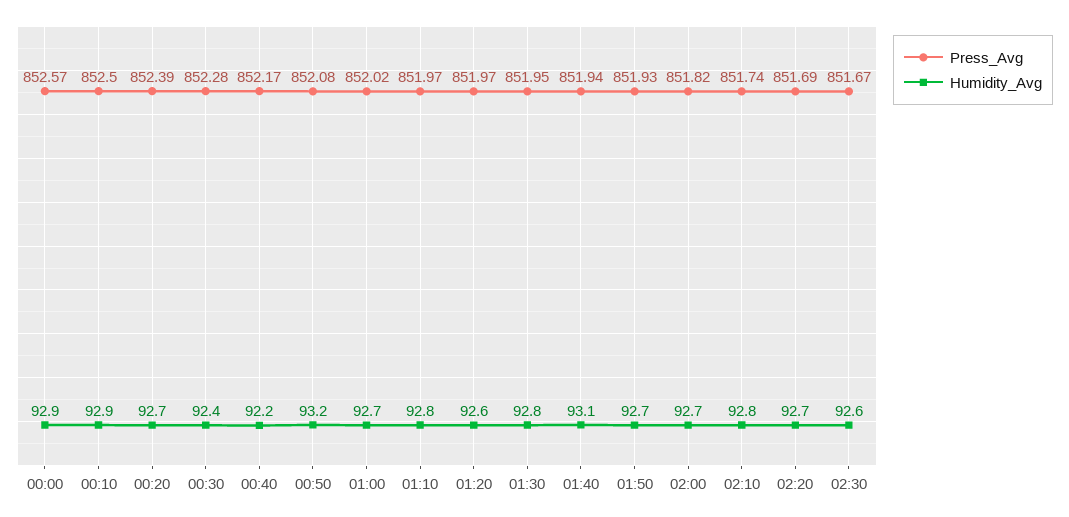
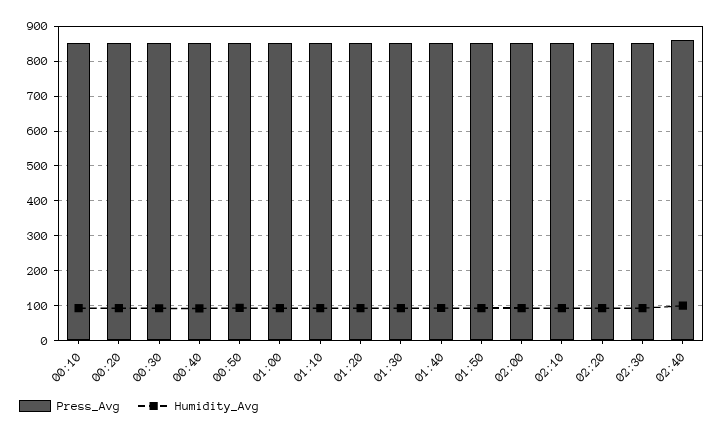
Press_Avg, 00:00: 852.57 -> none
Humidity_Avg, 00:00: 92.9 -> none
Press_Avg, 02:40: none -> 860
Humidity_Avg, 02:40: none -> 100

